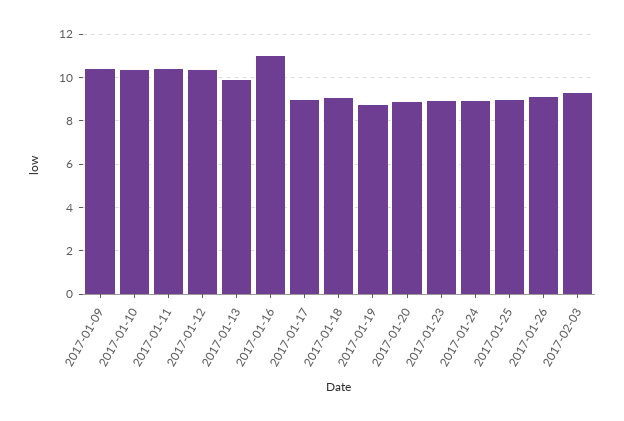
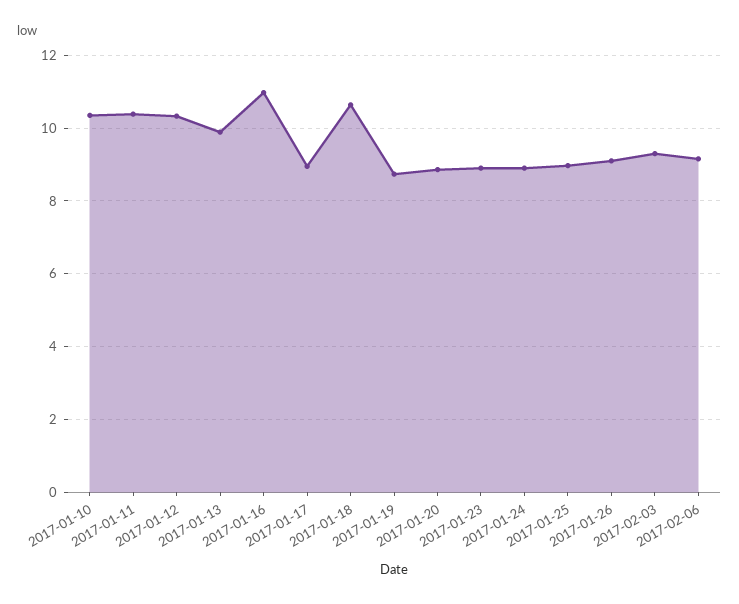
2017-01-09: 10.5 -> none
2017-01-18: 9 -> 10.6
2017-02-06: none -> 9.2

